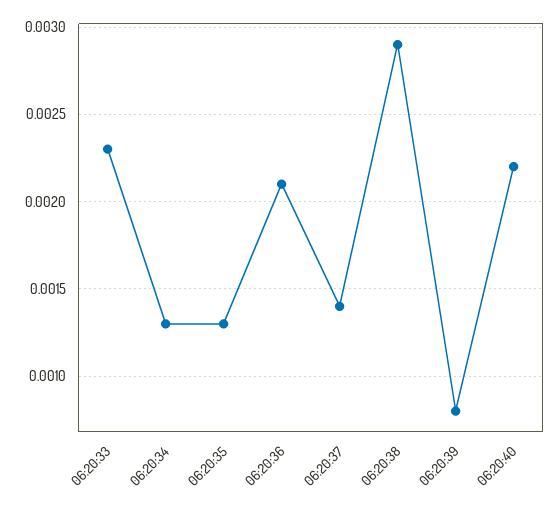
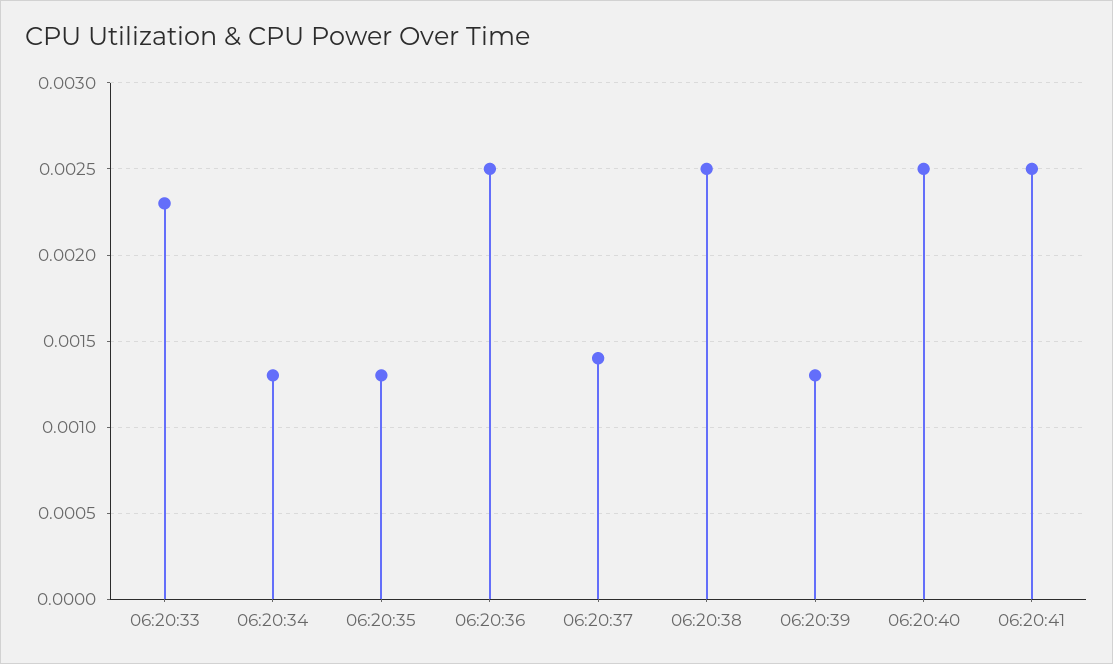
06:20:36: 0.0021 -> 0.0025
06:20:38: 0.0029 -> 0.0025
06:20:39: 0.0008 -> 0.0013
06:20:40: 0.0022 -> 0.0025
06:20:41: none -> 0.0025

